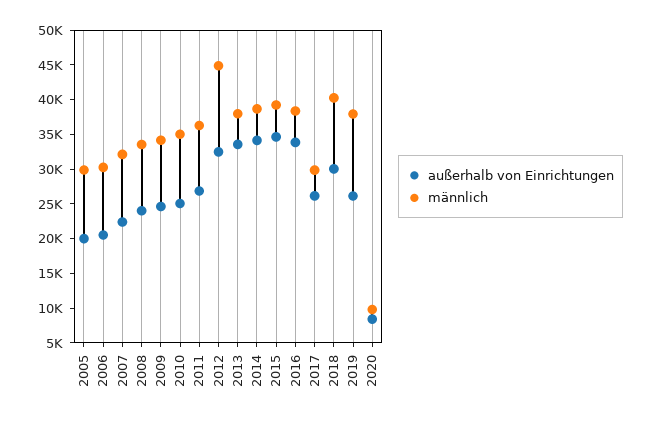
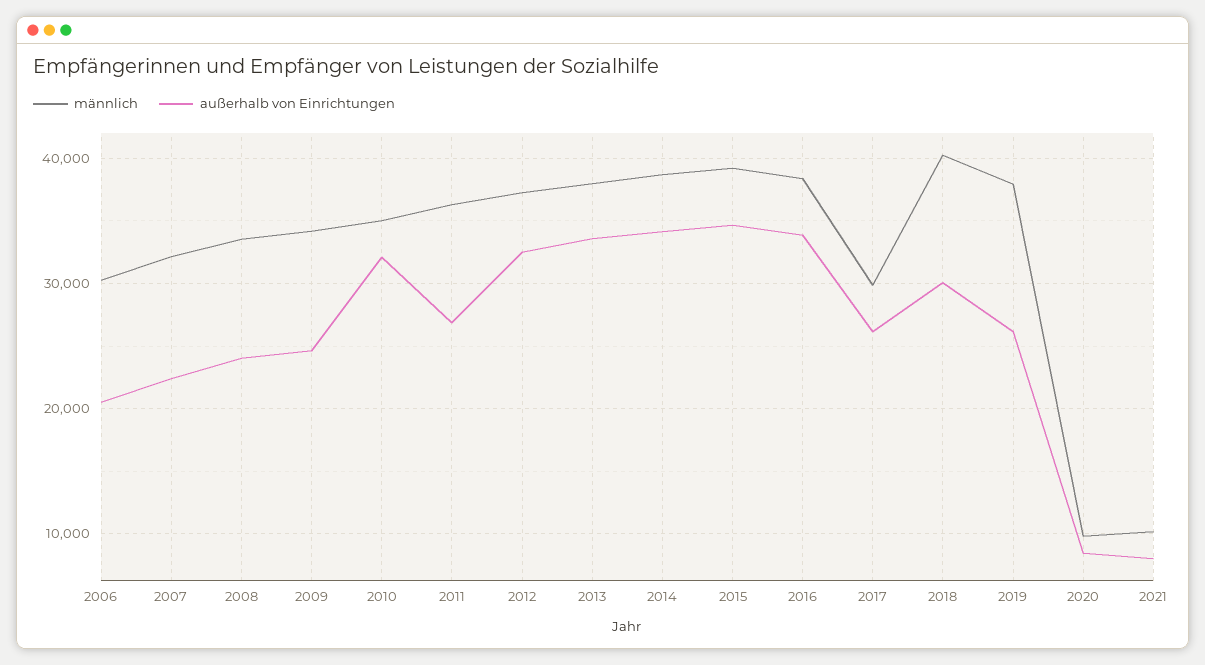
außerhalb von Einrichtungen, 2005: 20000 -> none
männlich, 2005: 30000 -> none
außerhalb von Einrichtungen, 2010: 25000 -> 32000
männlich, 2012: 45000 -> 37000
männlich, 2021: none -> 10000
außerhalb von Einrichtungen, 2021: none -> 8000

